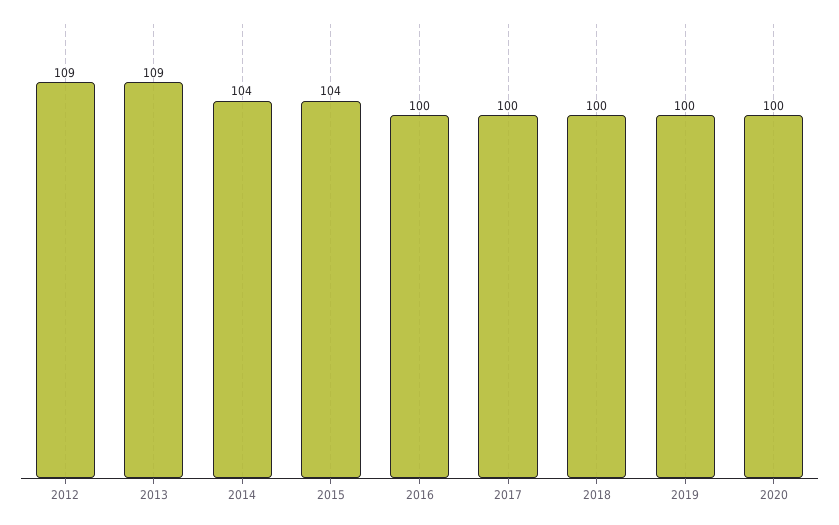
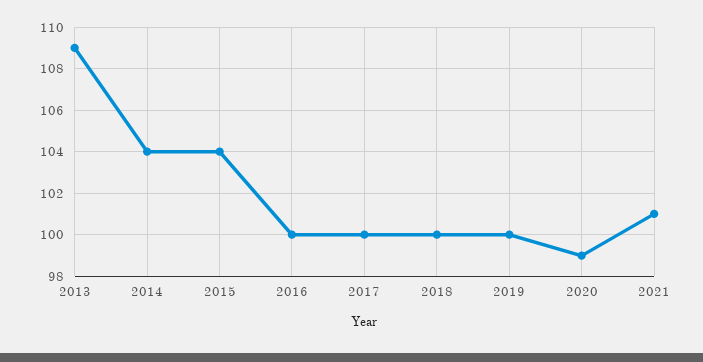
2012: 109 -> none
2020: 100 -> 99
2021: none -> 101

